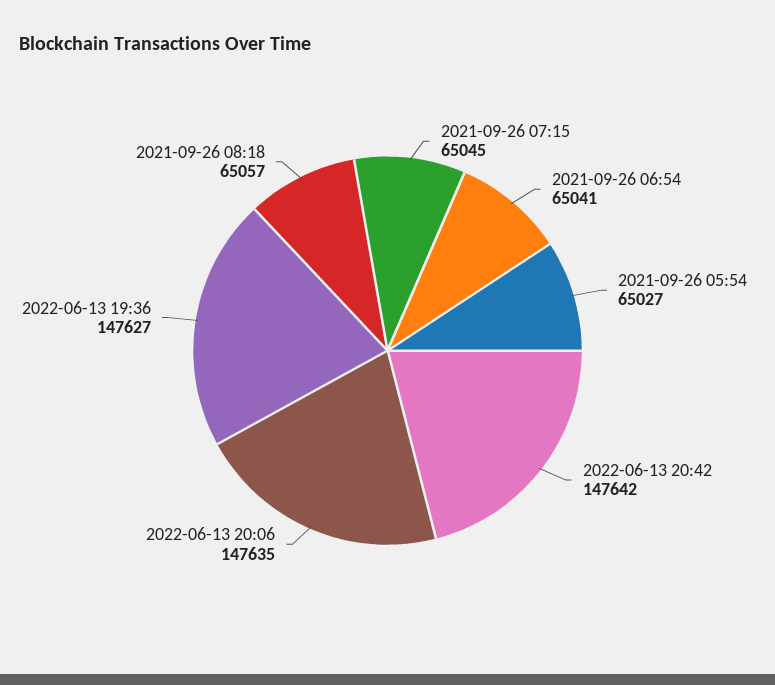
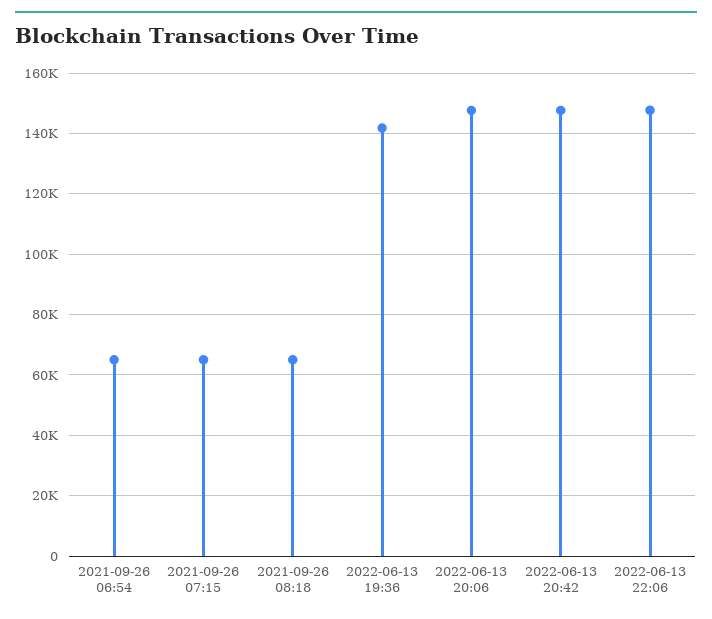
2021-09-26 05:54: 65027 -> none
2022-06-13 19:36: 147627 -> 142000
2022-06-13 22:06: none -> 148000

